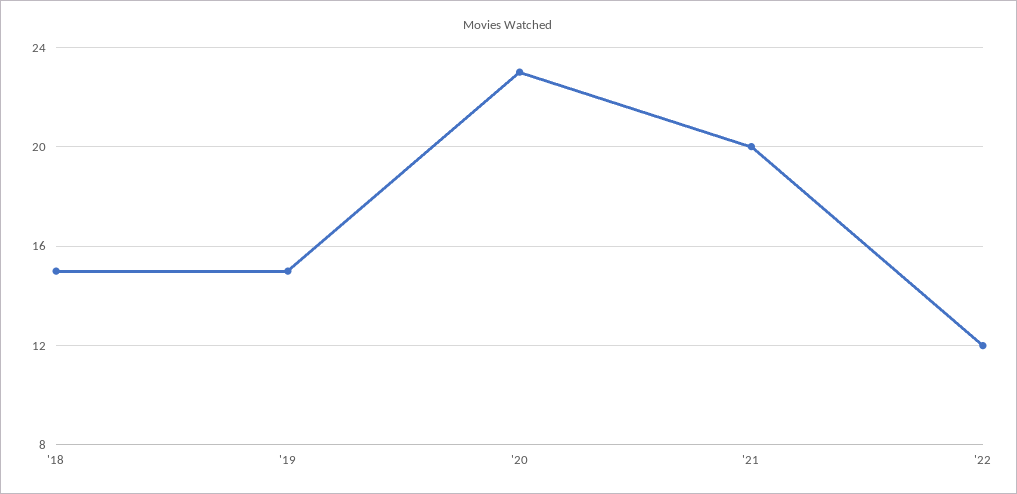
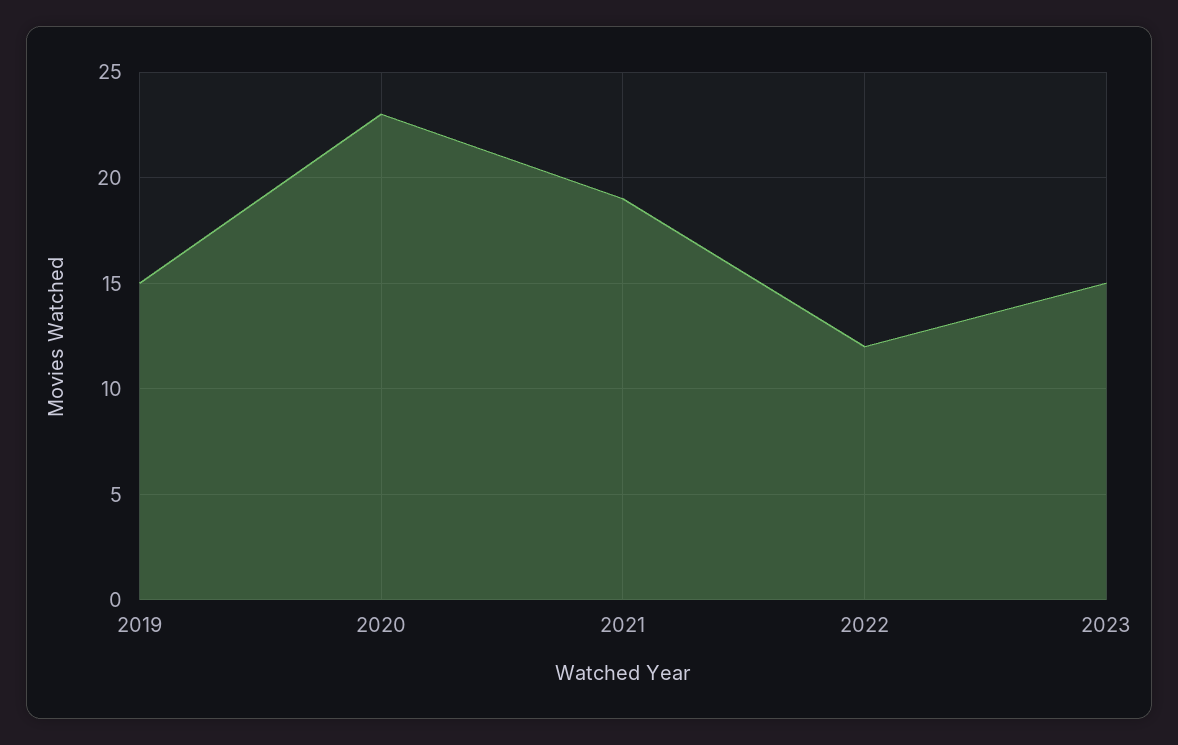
'18: 15 -> none
'21: 20 -> 19
2023: none -> 15

